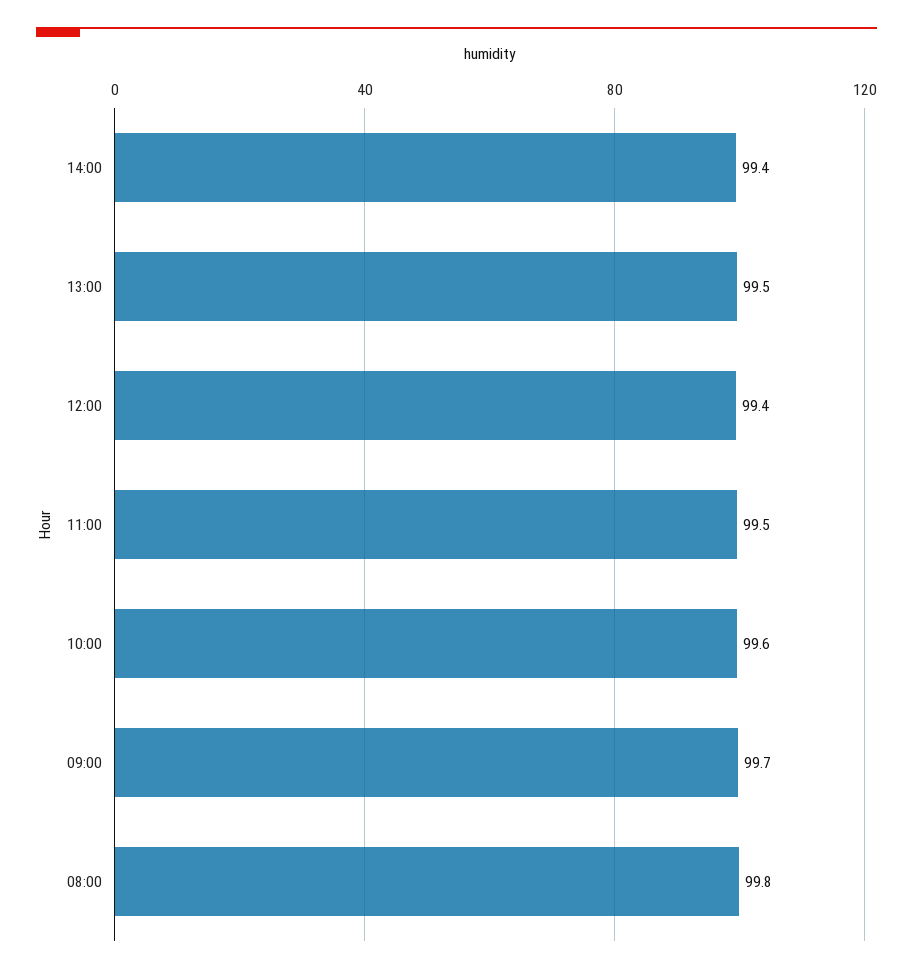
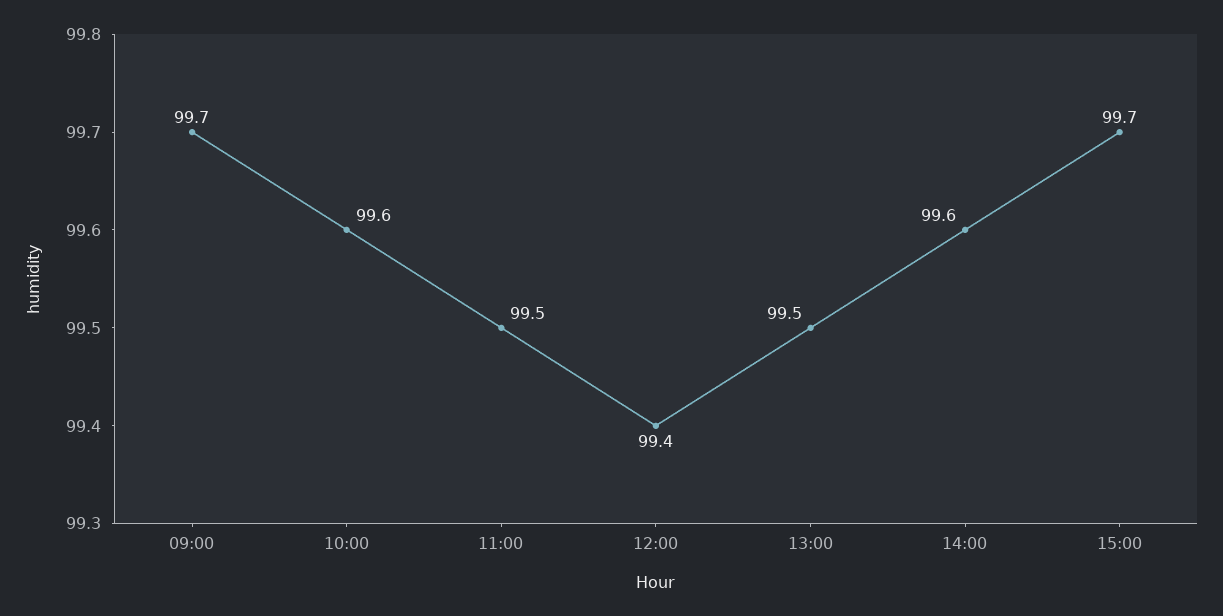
14:00: 99.4 -> 99.6
08:00: 99.8 -> none
15:00: none -> 99.7

